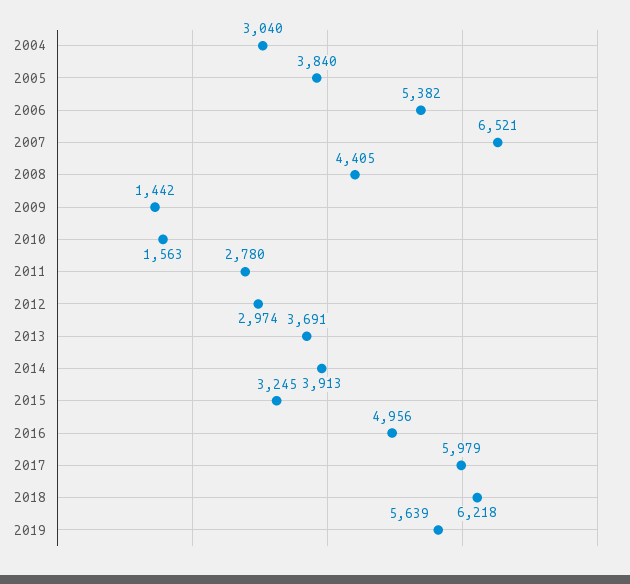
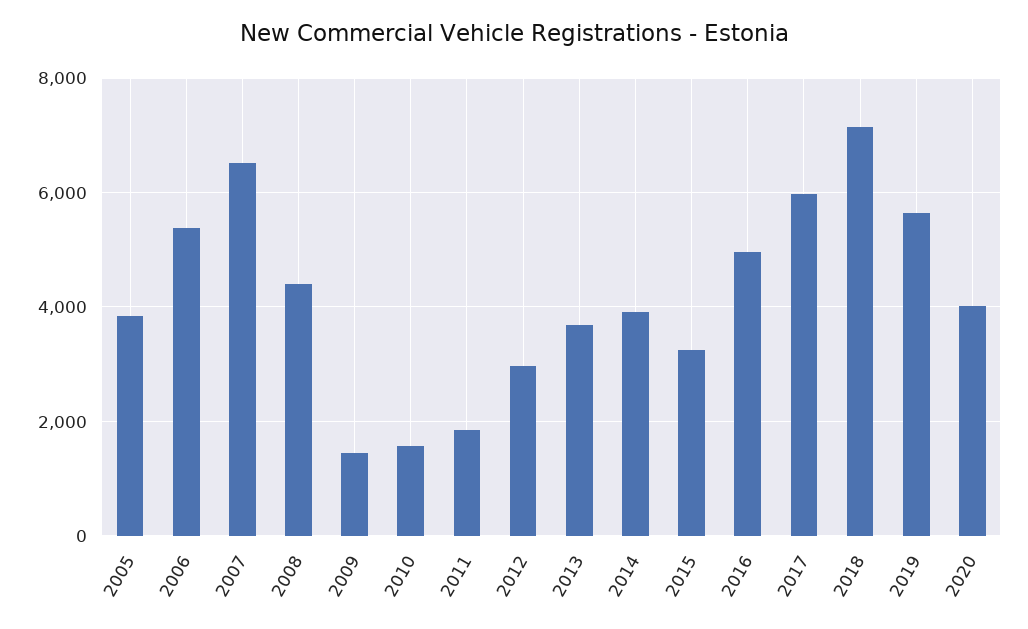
2004: 3040 -> none
2011: 2780 -> 1800
2018: 6218 -> 7200
2020: none -> 4000

